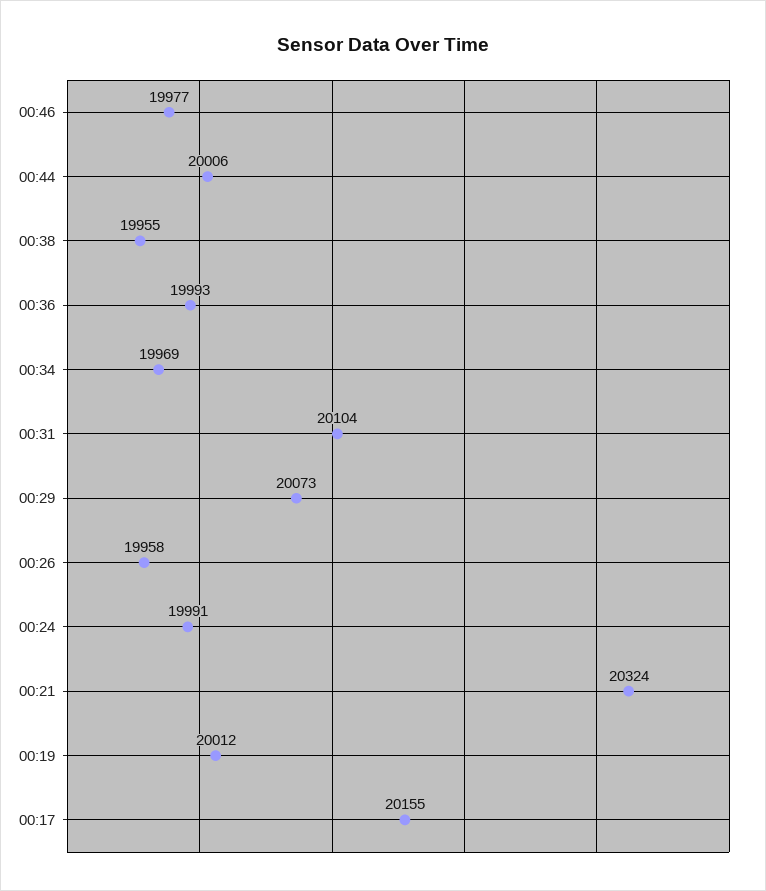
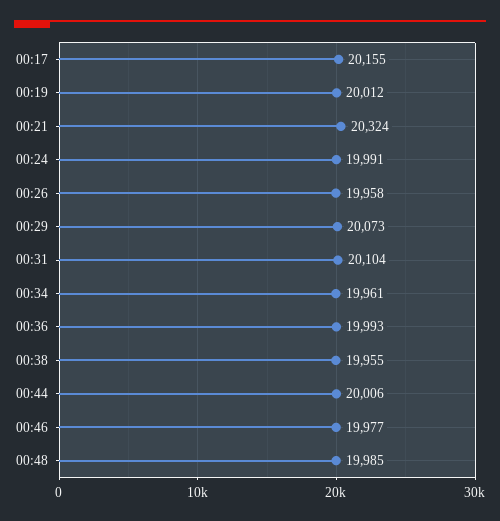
00:34: 19969 -> 19961
00:48: none -> 19985

